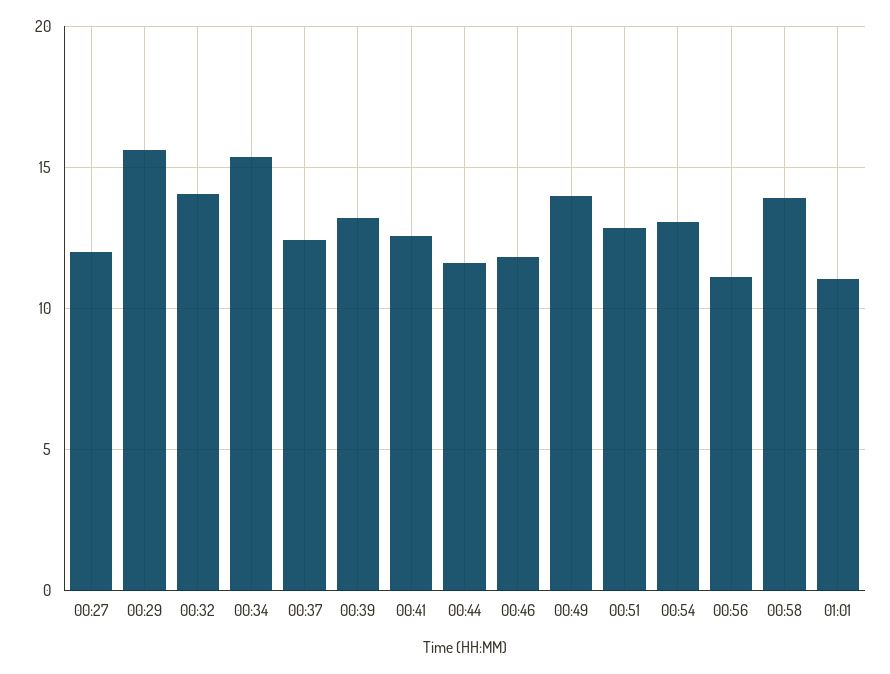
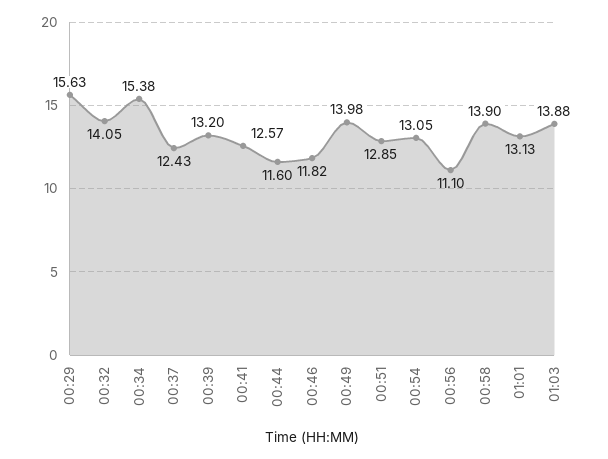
00:27: 12 -> none
01:01: 11 -> 13.13
01:03: none -> 13.88

